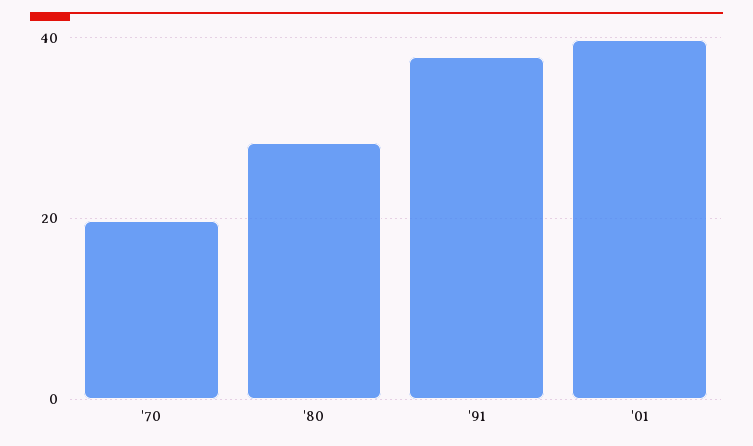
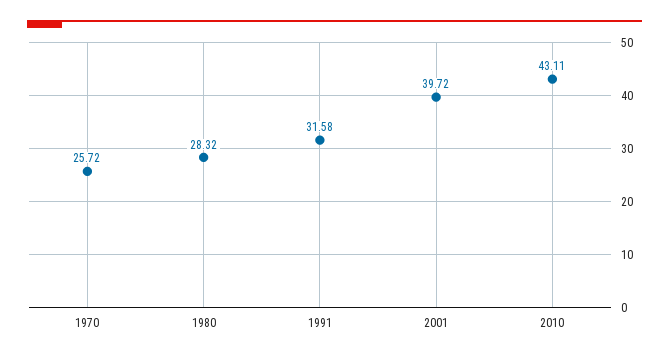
'70: 20 -> 25.72
'91: 38 -> 31.58
2010: none -> 43.11

